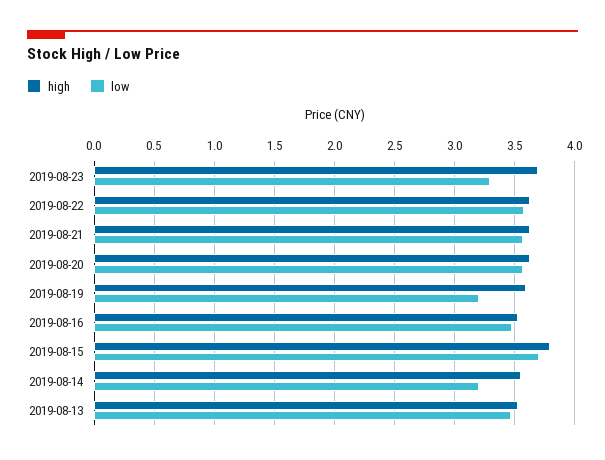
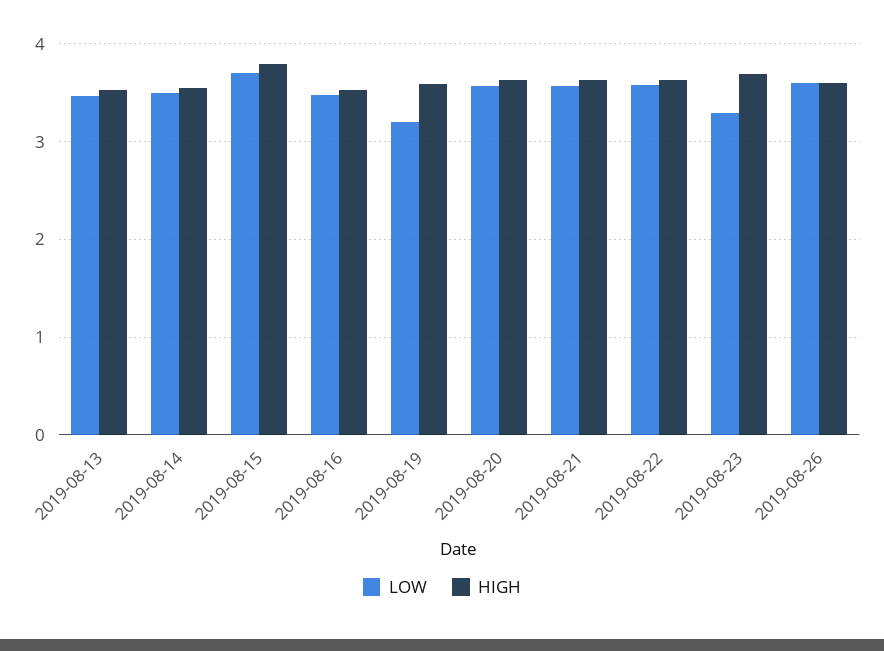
low, 2019-08-14: 3.2 -> 3.5
low, 2019-08-26: none -> 3.6
high, 2019-08-26: none -> 3.6

